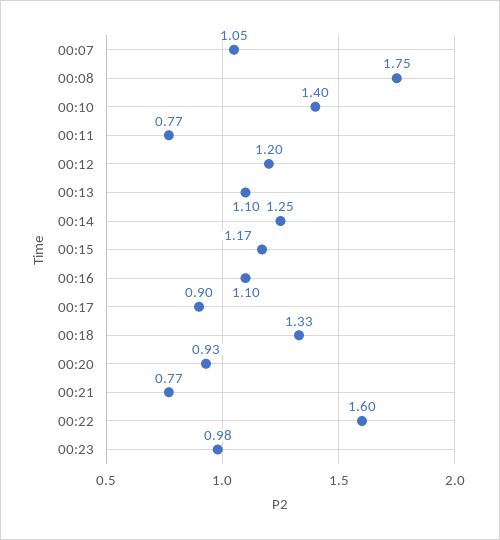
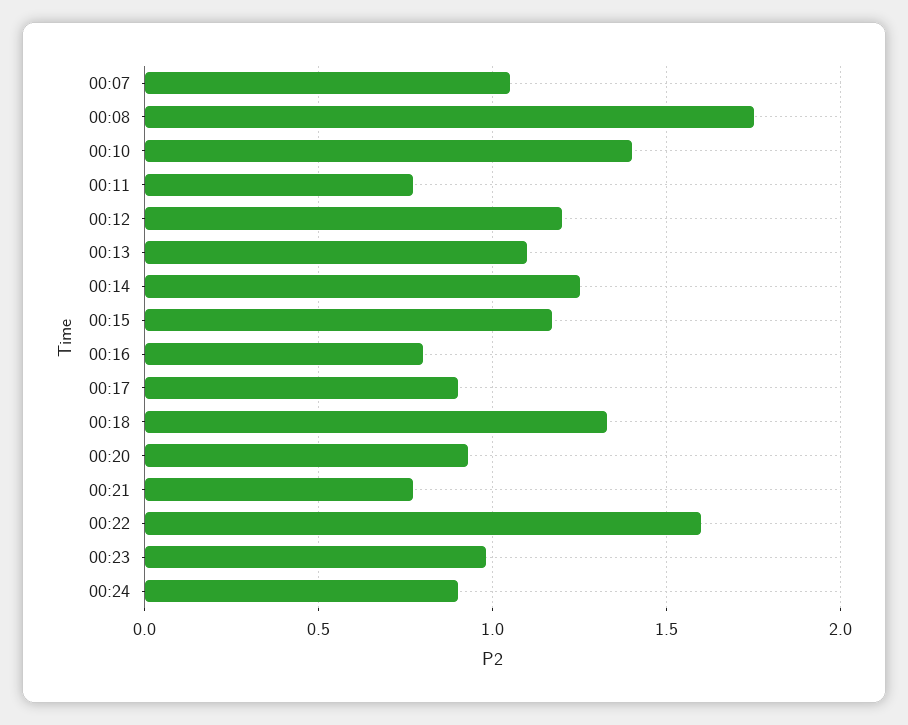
00:16: 1.1 -> 0.8
00:24: none -> 0.9

